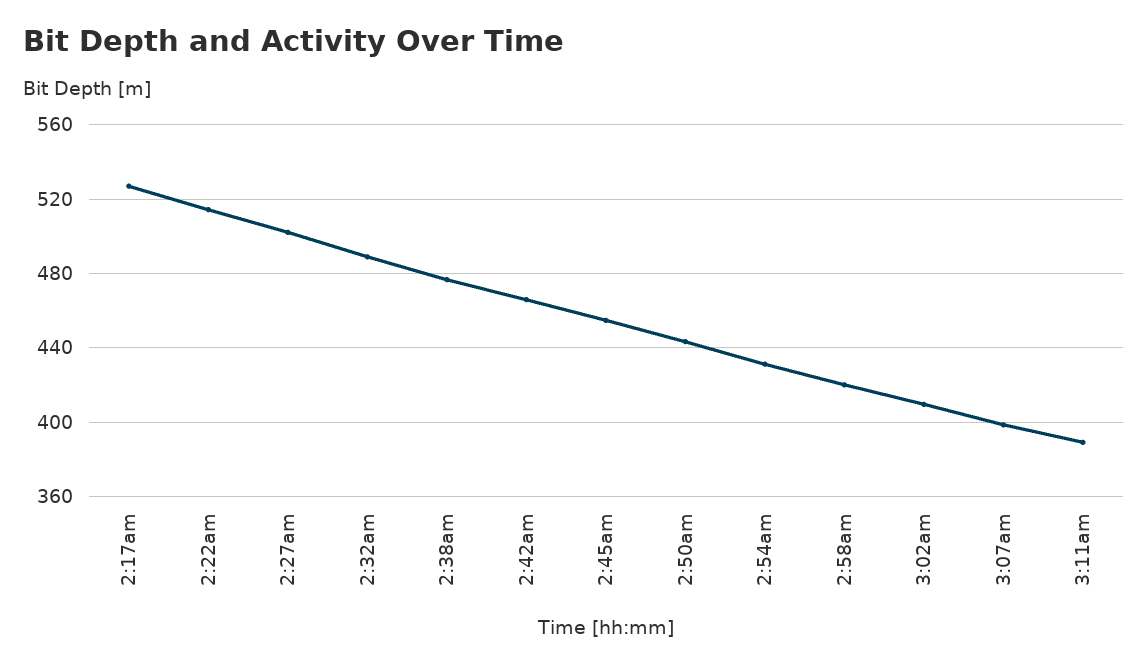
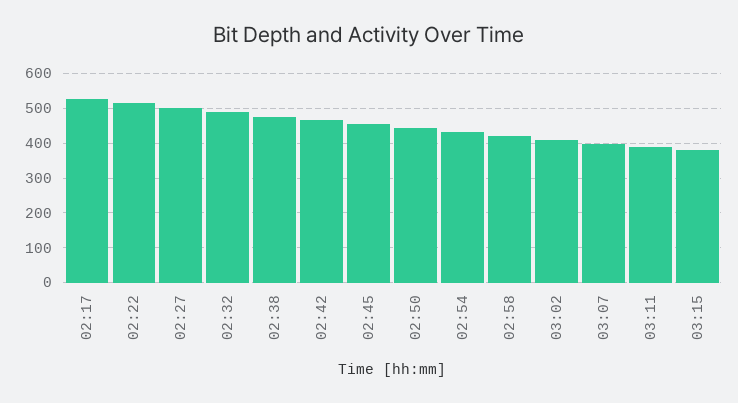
03:15: none -> 380

